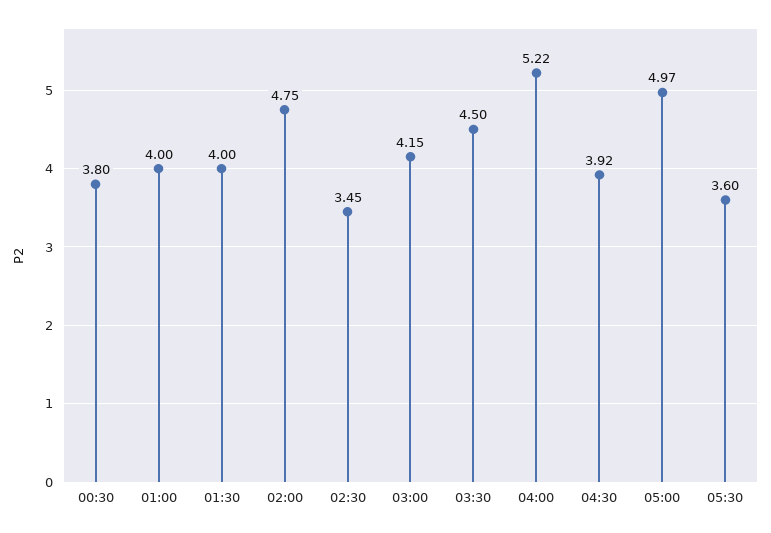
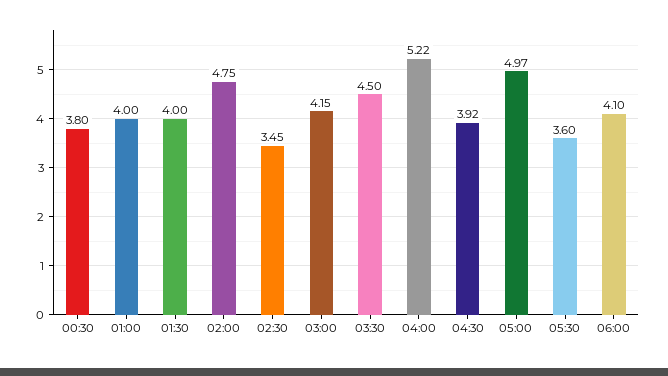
06:00: none -> 4.1

